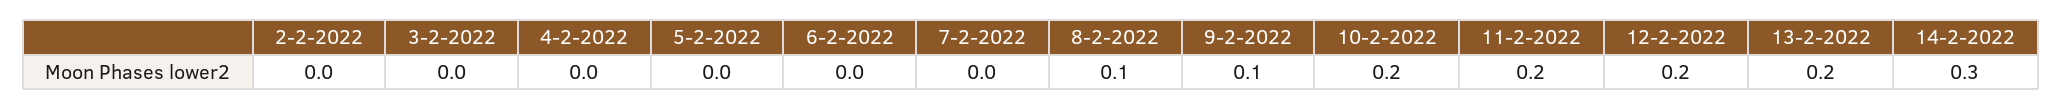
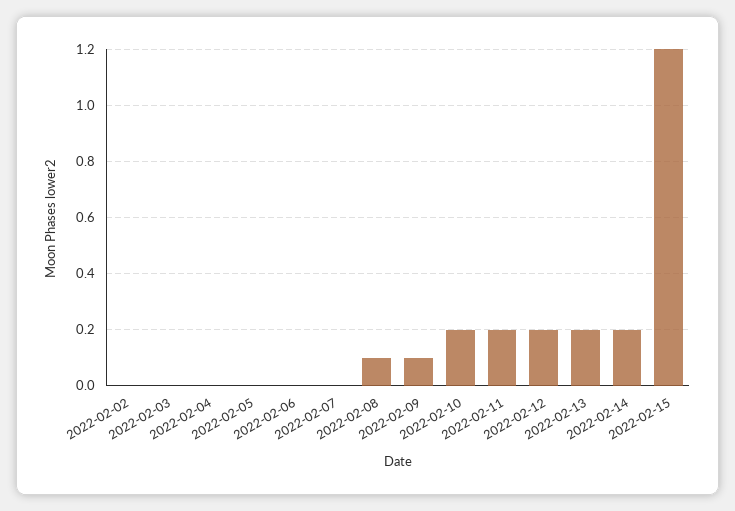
14-2-2022: 0.3 -> 0.2
2022-02-15: none -> 1.2

